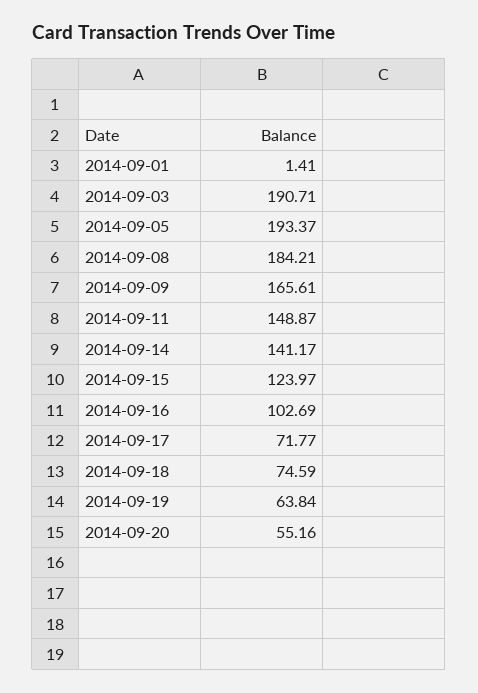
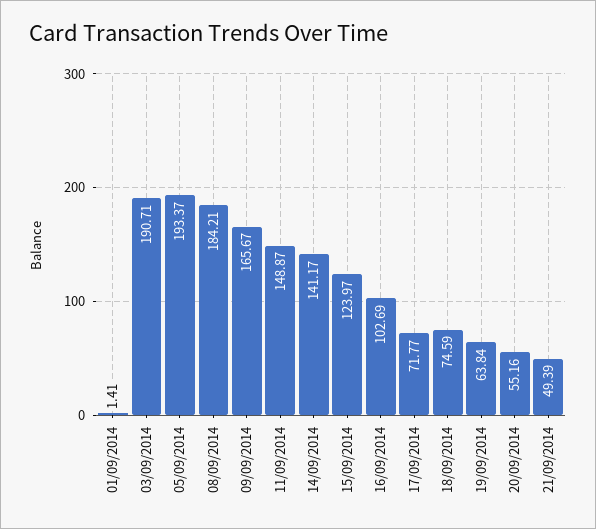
2014-09-09: 165.61 -> 165.67
21/09/2014: none -> 49.39

